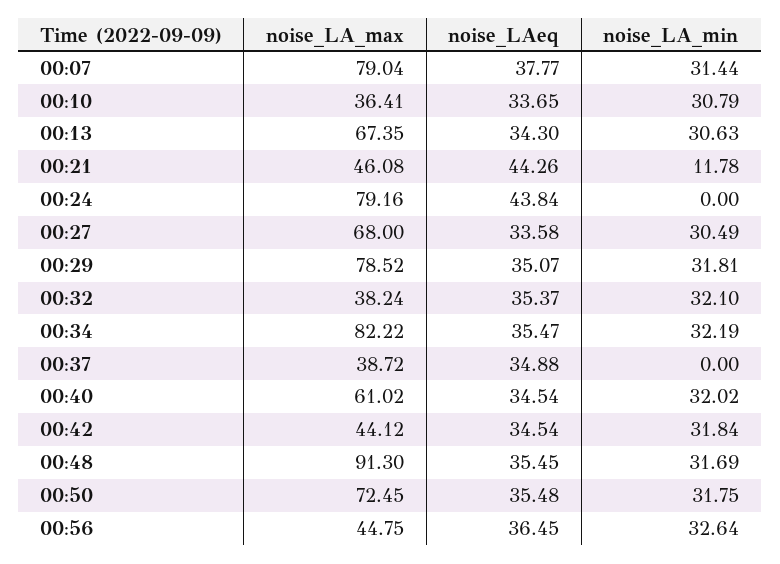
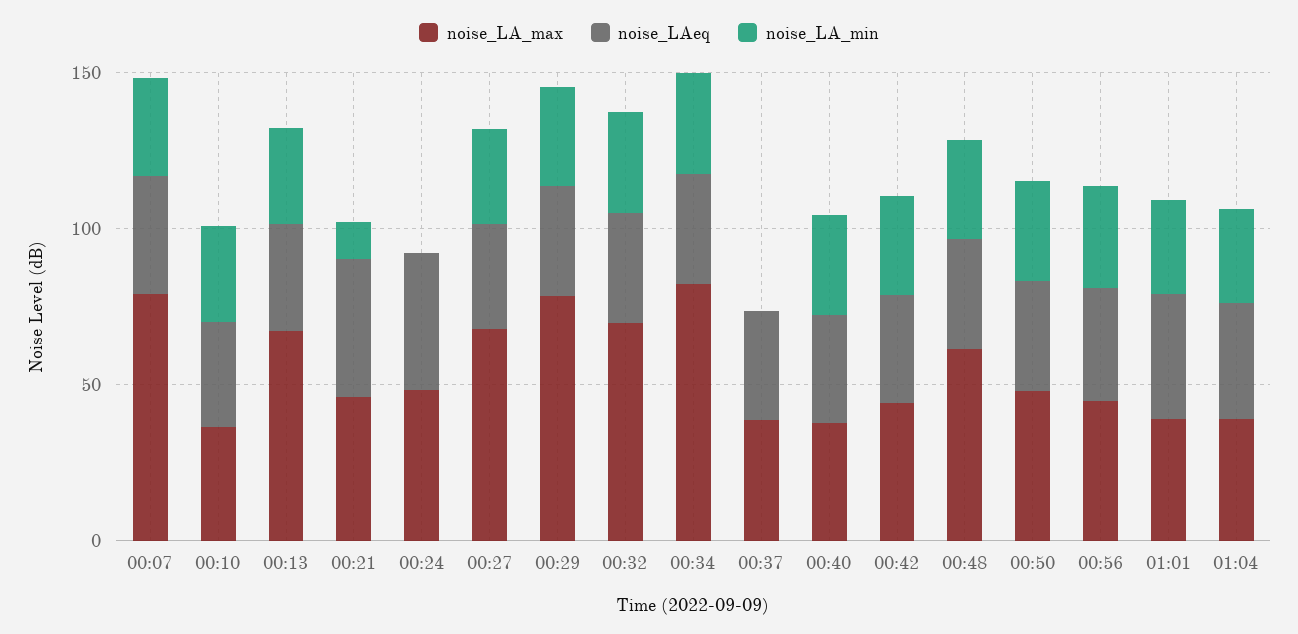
noise_LA_max, 00:24: 79.16 -> 50
noise_LA_max, 00:32: 38.24 -> 70
noise_LA_max, 00:40: 61.02 -> 40
noise_LA_max, 00:48: 91.3 -> 60
noise_LA_max, 00:50: 72.45 -> 50
noise_LA_max, 01:01: none -> 40
noise_LAeq, 01:01: none -> 40
noise_LA_min, 01:01: none -> 30
noise_LA_max, 01:04: none -> 40
noise_LAeq, 01:04: none -> 40
noise_LA_min, 01:04: none -> 30

